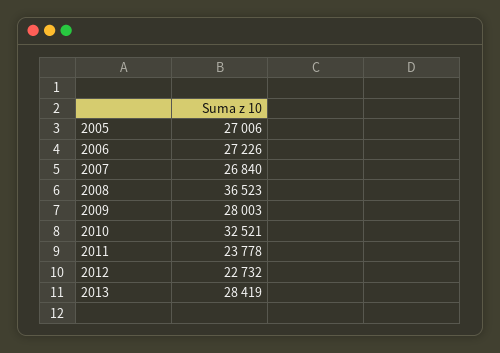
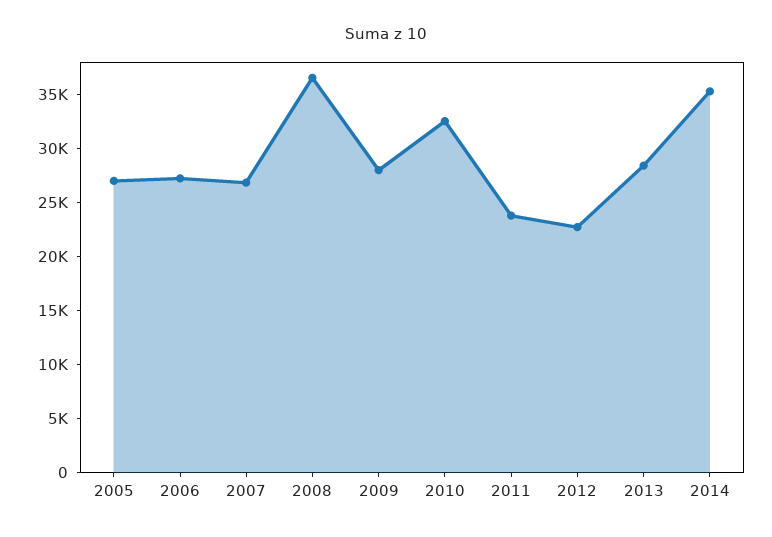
2014: none -> 35000

